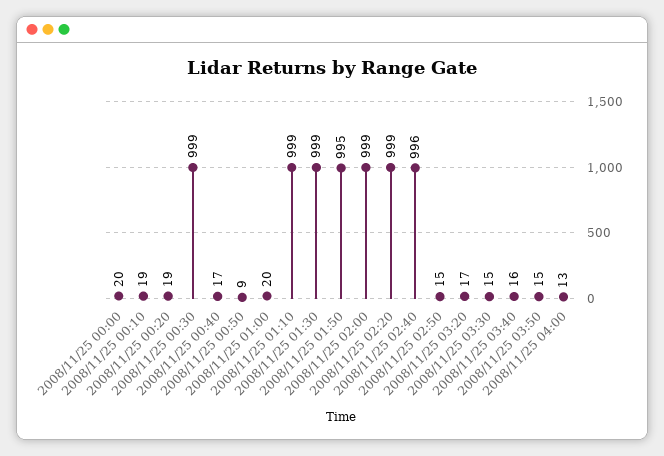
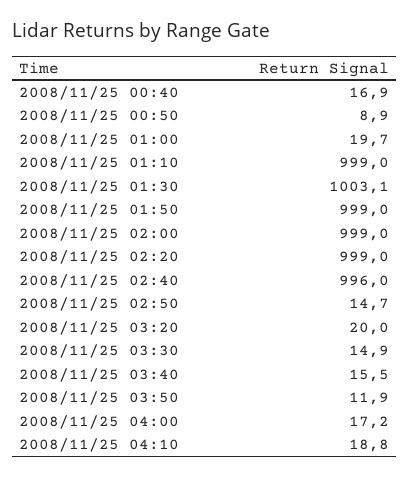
2008/11/25 00:00: 20 -> none
2008/11/25 00:10: 19 -> none
2008/11/25 00:20: 19 -> none
2008/11/25 00:30: 999 -> none
2008/11/25 01:30: 999 -> 1003.1
2008/11/25 01:50: 995 -> 999
2008/11/25 03:20: 17 -> 20
2008/11/25 03:50: 15 -> 11.9
2008/11/25 04:00: 13 -> 17.2
2008/11/25 04:10: none -> 18.8

